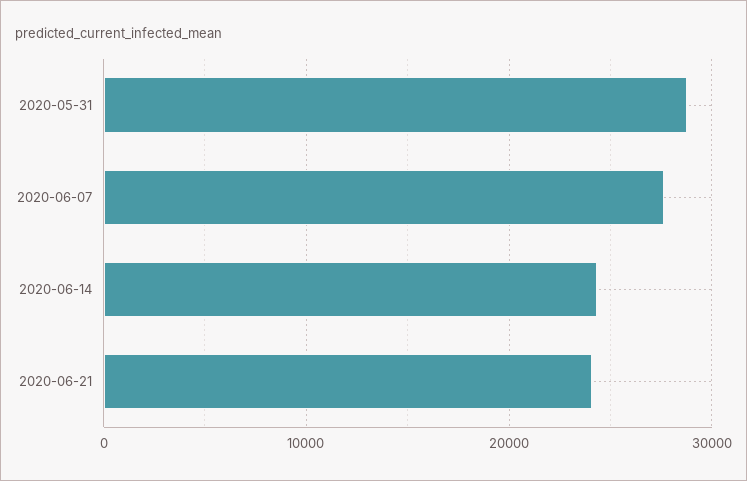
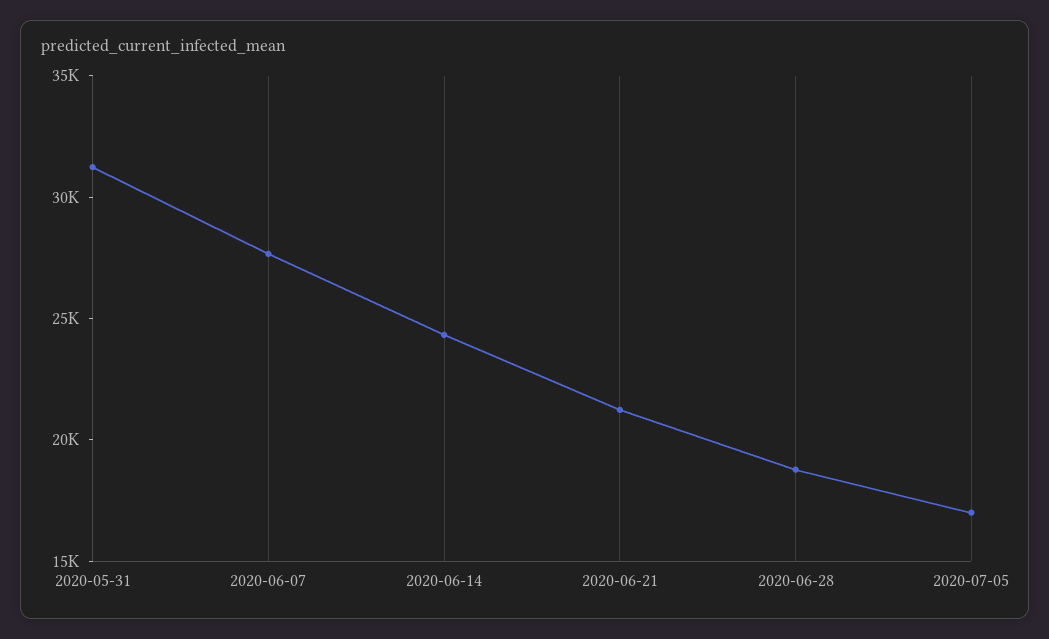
2020-05-31: 29000 -> 31000
2020-06-21: 24000 -> 21000
2020-06-28: none -> 19000
2020-07-05: none -> 17000

